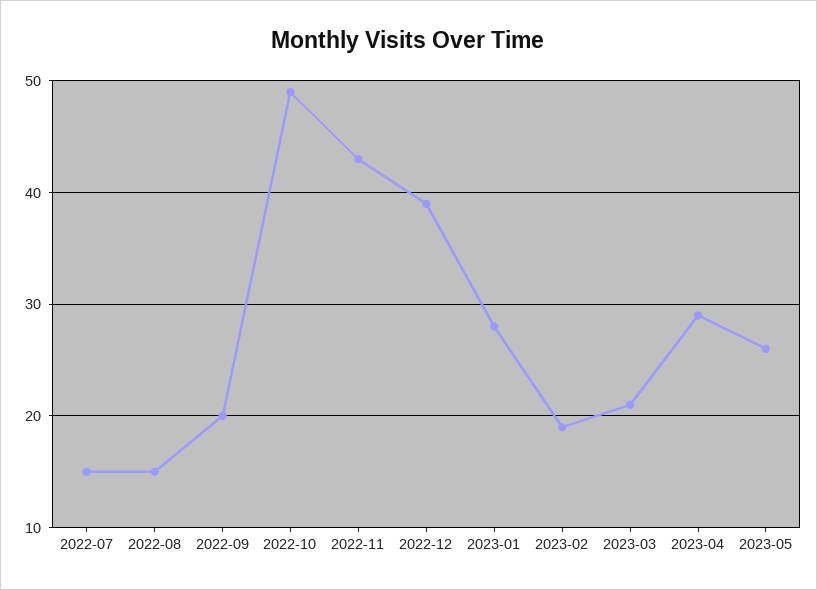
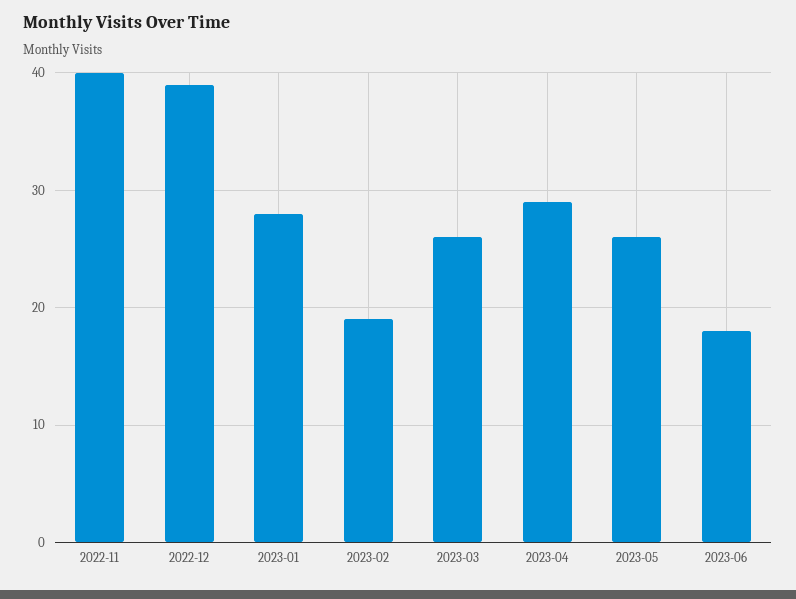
2022-07: 15 -> none
2022-08: 15 -> none
2022-09: 20 -> none
2022-10: 49 -> none
2022-11: 43 -> 40
2023-03: 21 -> 26
2023-06: none -> 18

